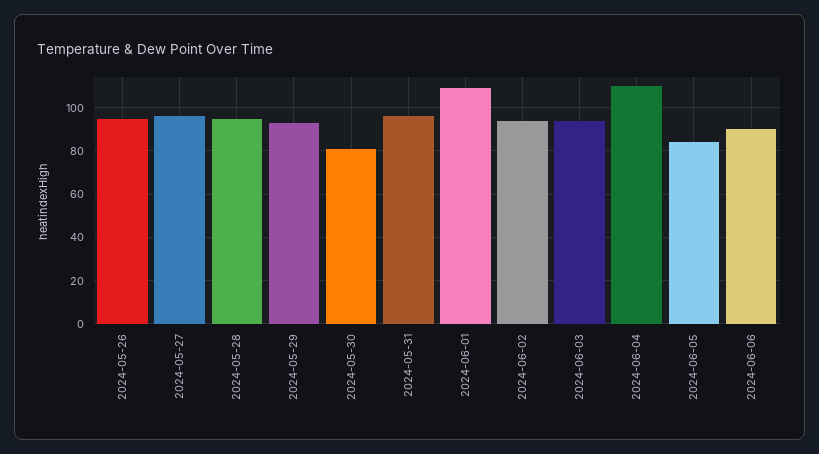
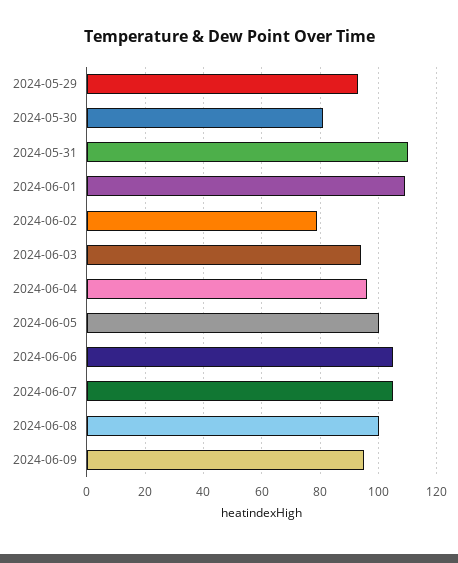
2024-05-26: 95 -> none
2024-05-27: 95 -> none
2024-05-28: 95 -> none
2024-05-31: 95 -> 110
2024-06-02: 95 -> 80
2024-06-04: 110 -> 95
2024-06-05: 85 -> 100
2024-06-06: 90 -> 105
2024-06-07: none -> 105
2024-06-08: none -> 100
2024-06-09: none -> 95

